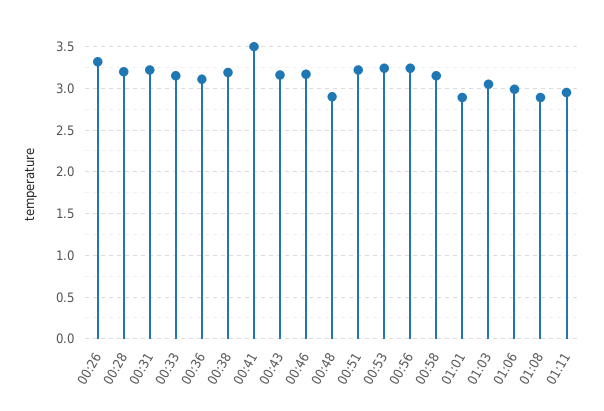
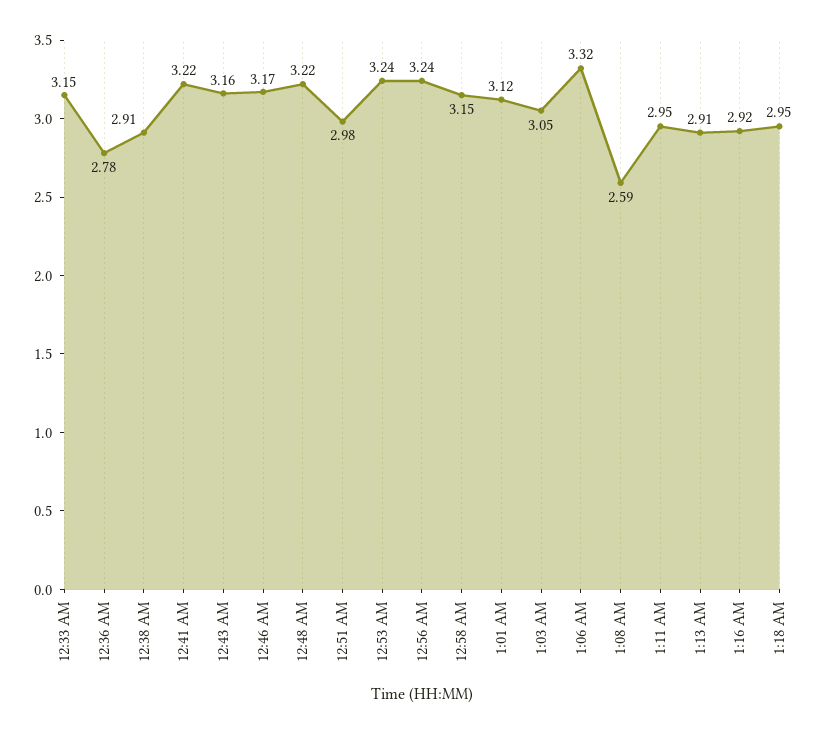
00:26: 3.3 -> none
00:28: 3.2 -> none
00:31: 3.2 -> none
00:36: 3.1 -> 2.78
00:38: 3.2 -> 2.91
00:41: 3.5 -> 3.22
00:48: 2.9 -> 3.22
00:51: 3.2 -> 2.98
01:01: 2.9 -> 3.12
01:06: 3 -> 3.32
01:08: 2.9 -> 2.59
1:13 AM: none -> 2.91
1:16 AM: none -> 2.92
1:18 AM: none -> 2.95

